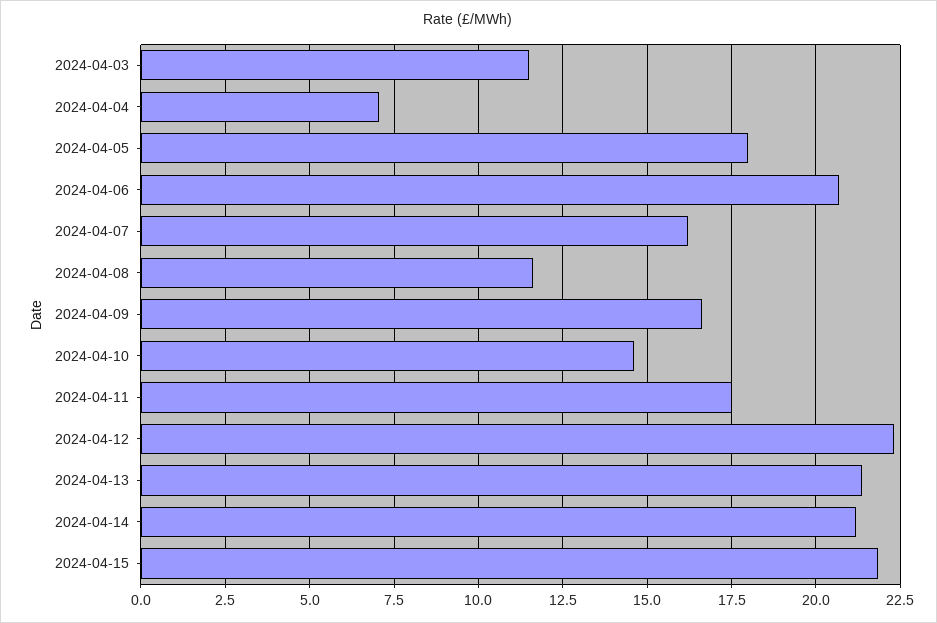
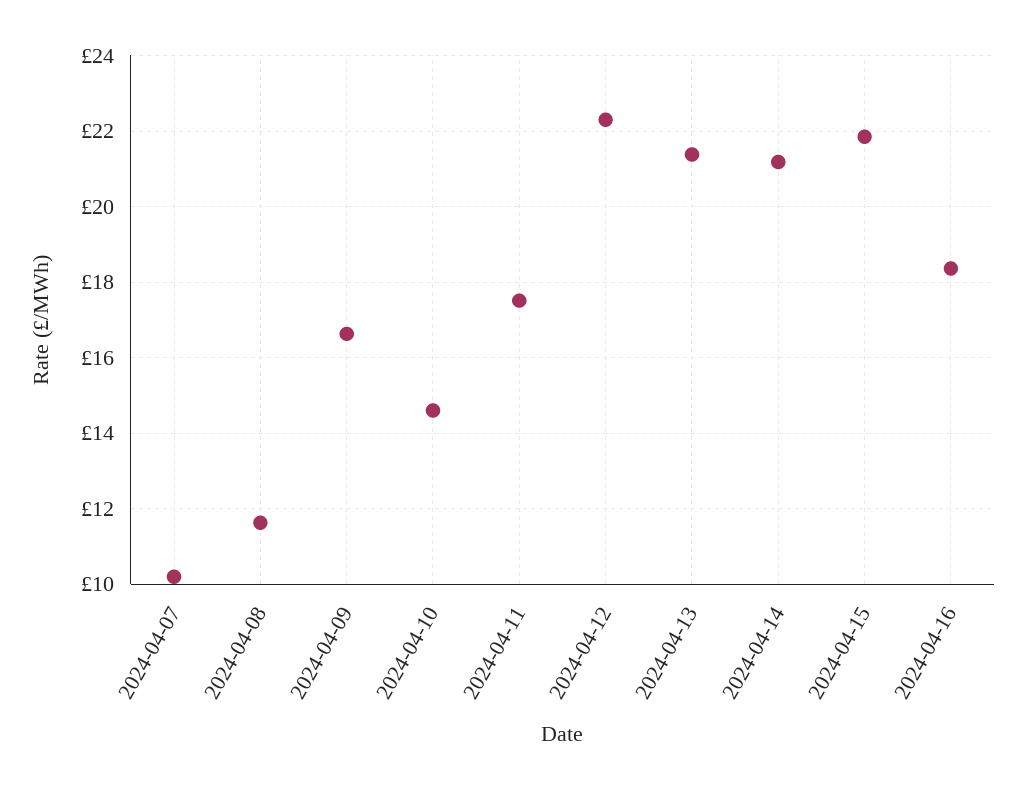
2024-04-03: 11.5 -> none
2024-04-04: 7 -> none
2024-04-05: 18 -> none
2024-04-06: 20.75 -> none
2024-04-07: 16.25 -> 10.2
2024-04-16: none -> 18.4

